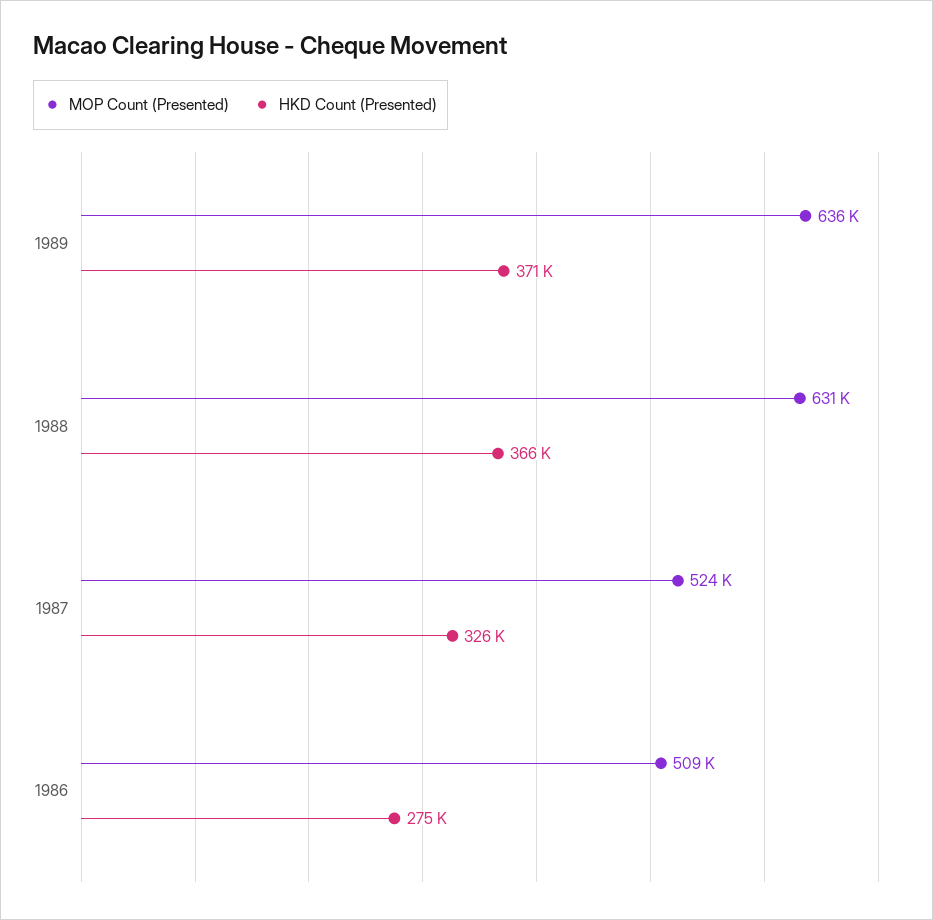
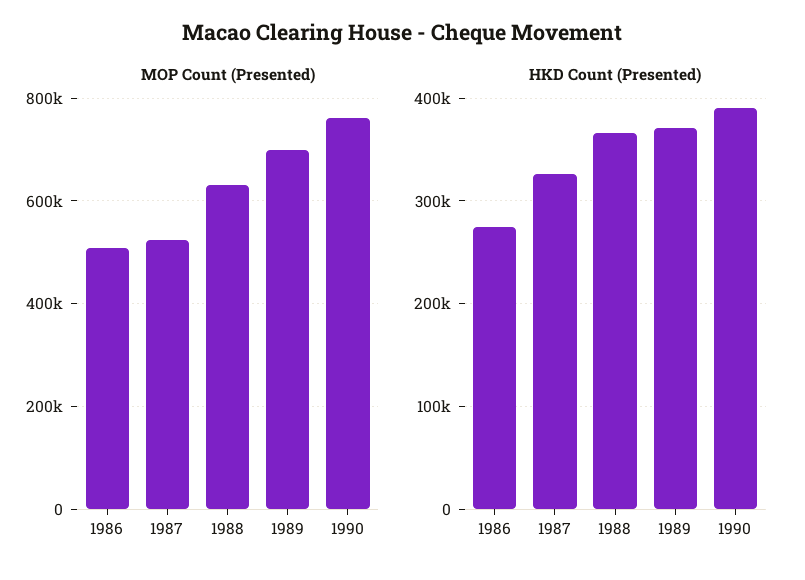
MOP Count (Presented), 1989: 636000 -> 700000
MOP Count (Presented), 1990: none -> 760000
HKD Count (Presented), 1990: none -> 390000

